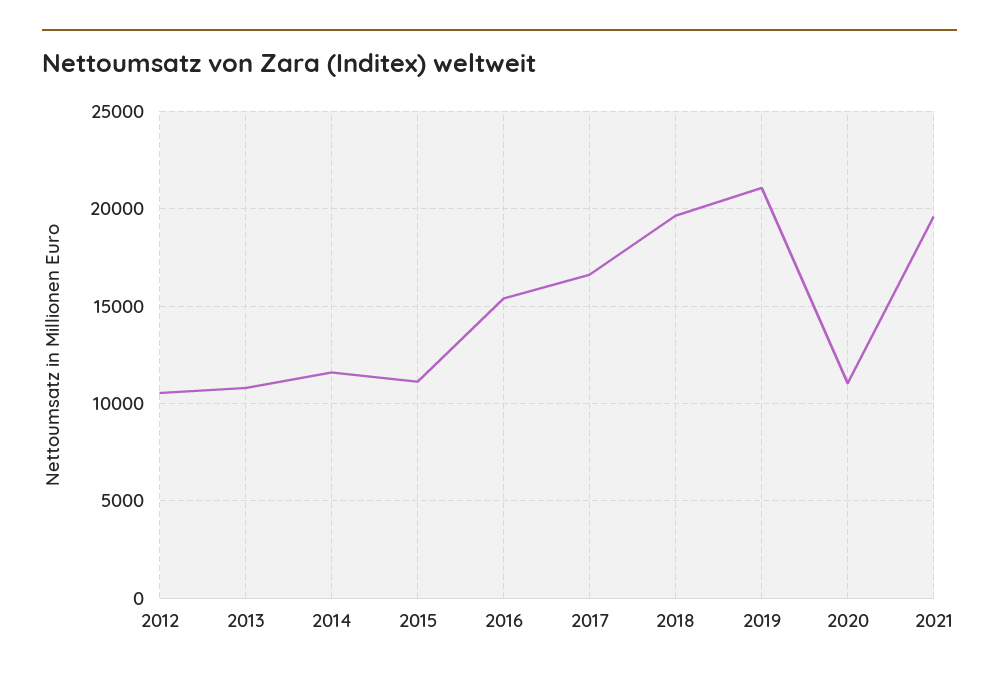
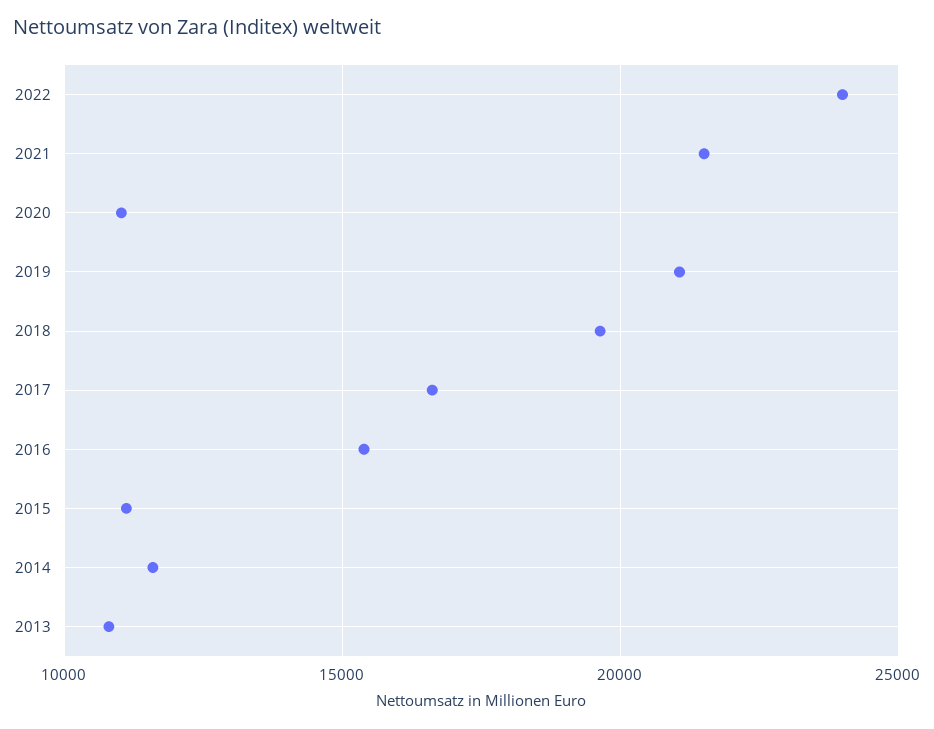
2012: 10500 -> none
2021: 19500 -> 21500
2022: none -> 24000

